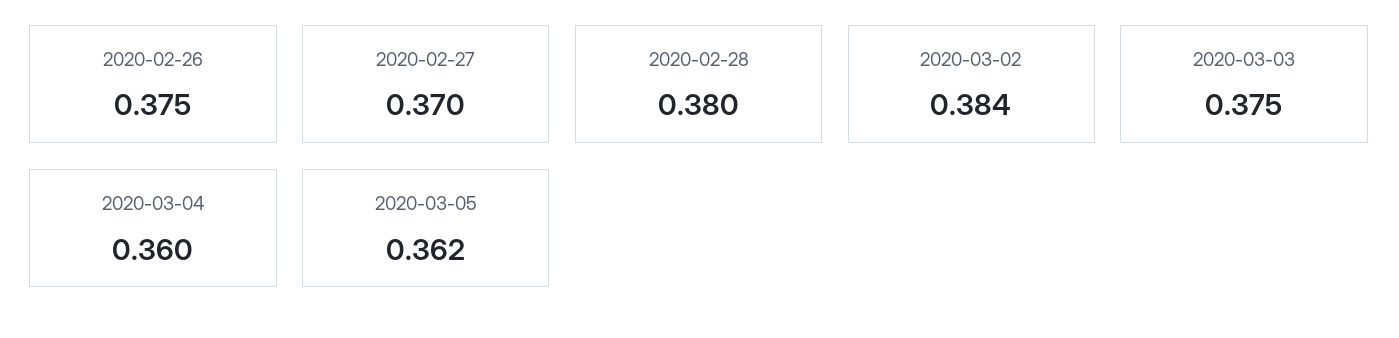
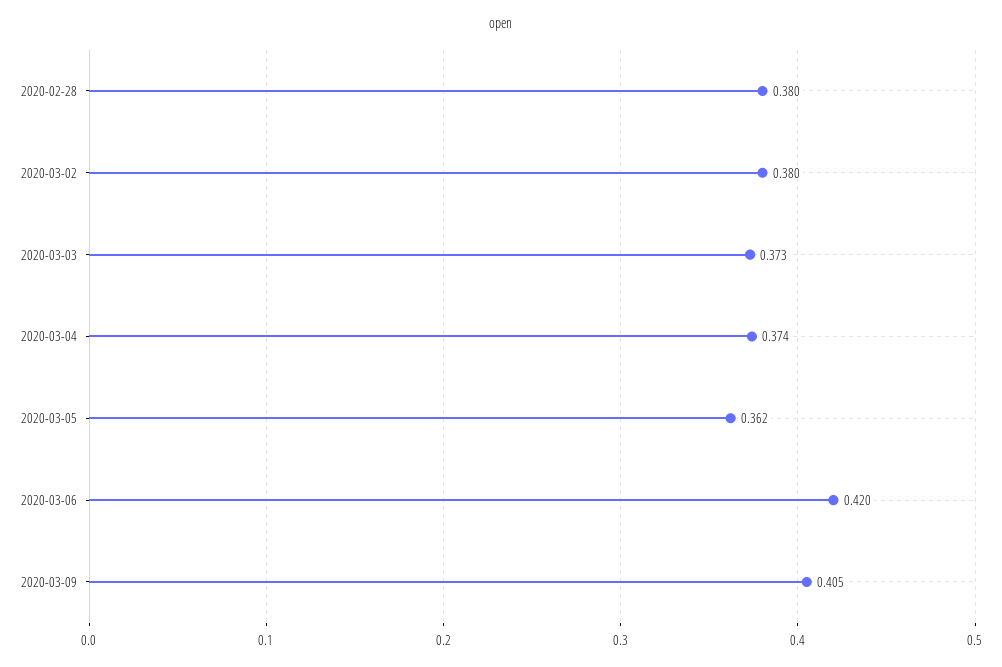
2020-02-26: 0.375 -> none
2020-02-27: 0.37 -> none
2020-03-02: 0.384 -> 0.38
2020-03-03: 0.375 -> 0.373
2020-03-04: 0.36 -> 0.374
2020-03-06: none -> 0.42
2020-03-09: none -> 0.405

